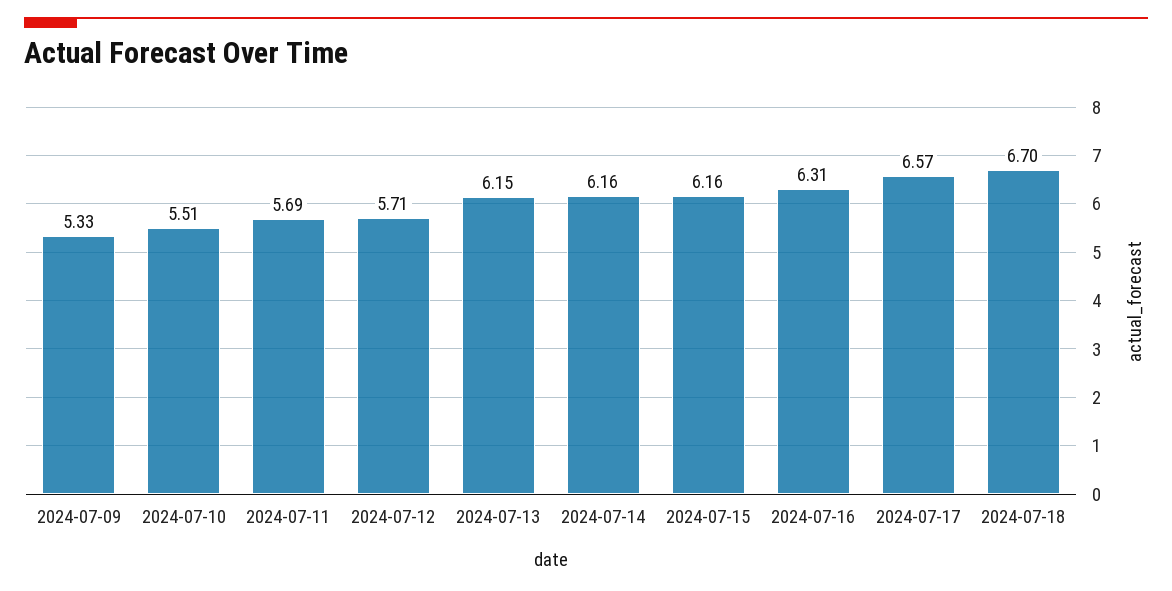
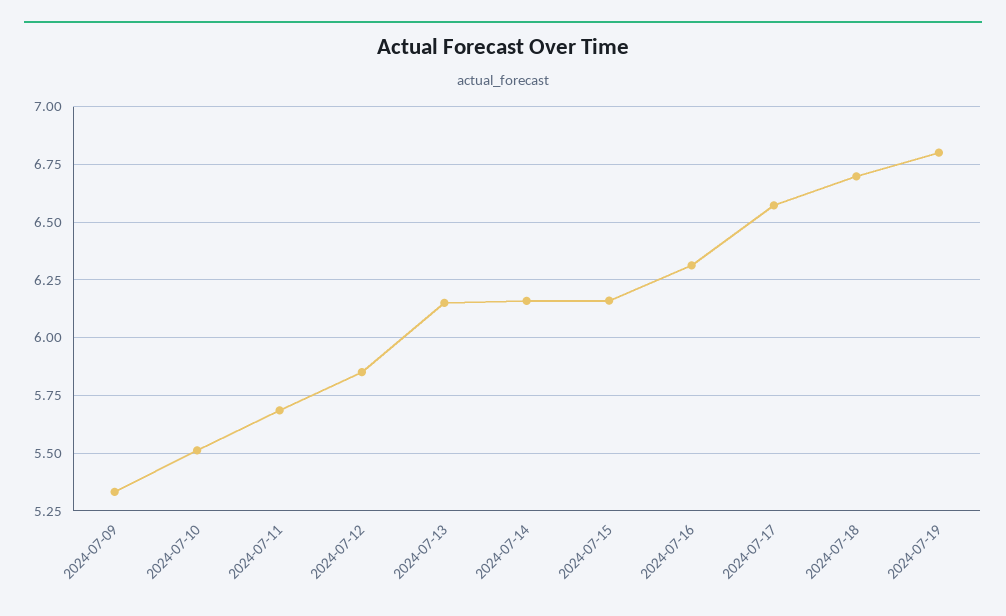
2024-07-12: 5.71 -> 5.85
2024-07-19: none -> 6.8

